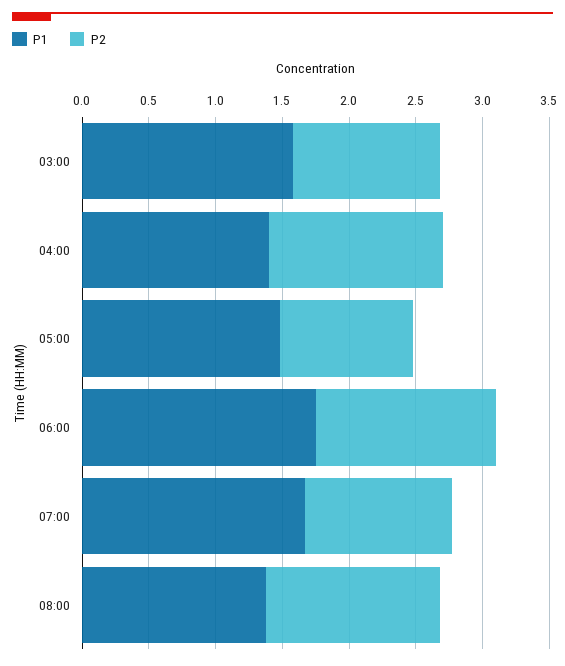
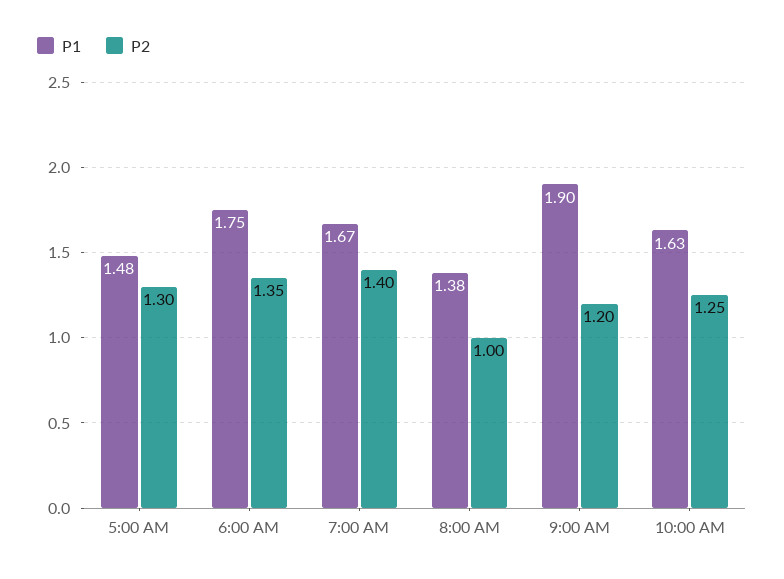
P1, 03:00: 1.6 -> none
P2, 03:00: 1.1 -> none
P1, 04:00: 1.4 -> none
P2, 04:00: 1.3 -> none
P2, 05:00: 1 -> 1.3
P2, 07:00: 1.1 -> 1.4
P2, 08:00: 1.3 -> 1
P1, 9:00 AM: none -> 1.9
P2, 9:00 AM: none -> 1.2
P1, 10:00 AM: none -> 1.63
P2, 10:00 AM: none -> 1.25

